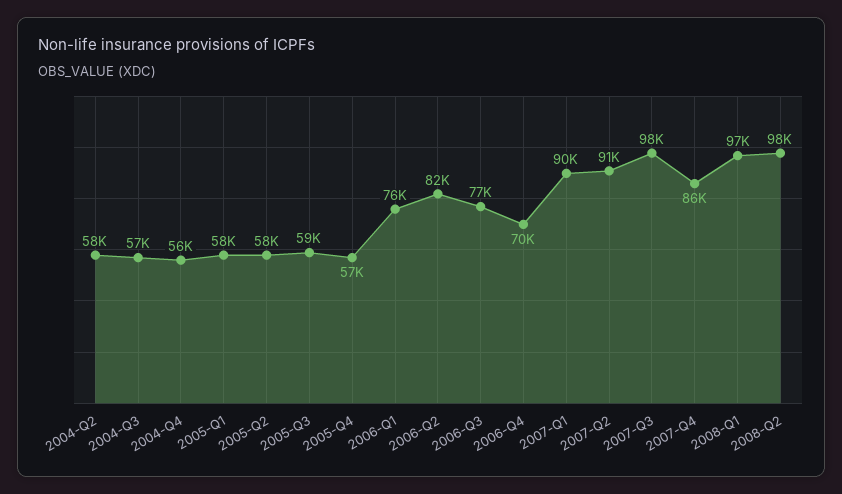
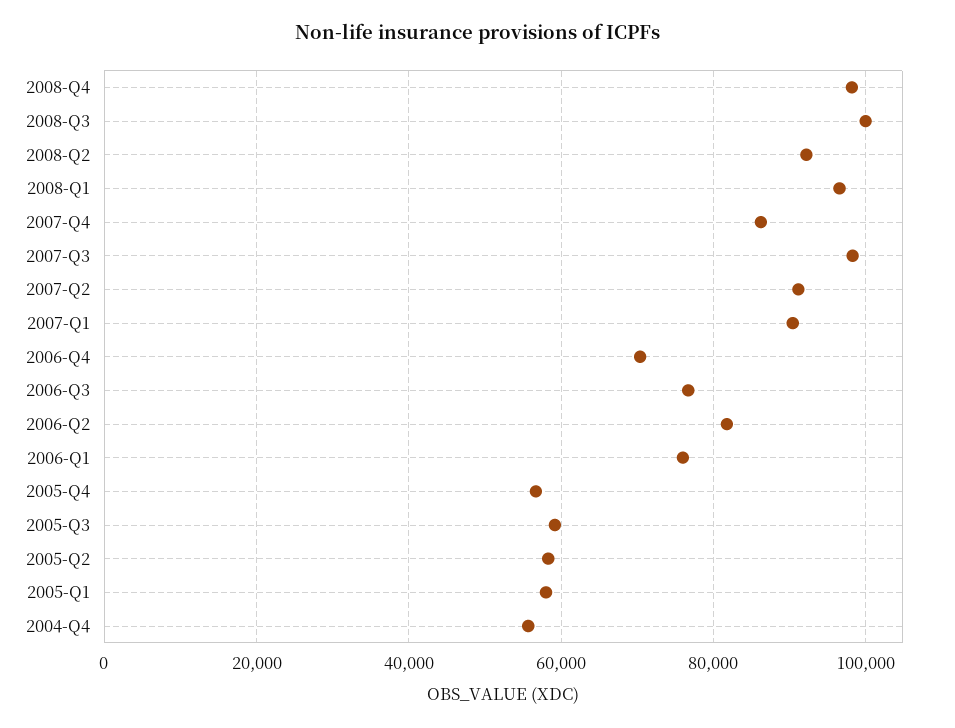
2004-Q2: 58000 -> none
2004-Q3: 57000 -> none
2008-Q2: 98000 -> 92000
2008-Q4: none -> 98000
2008-Q3: none -> 100000

